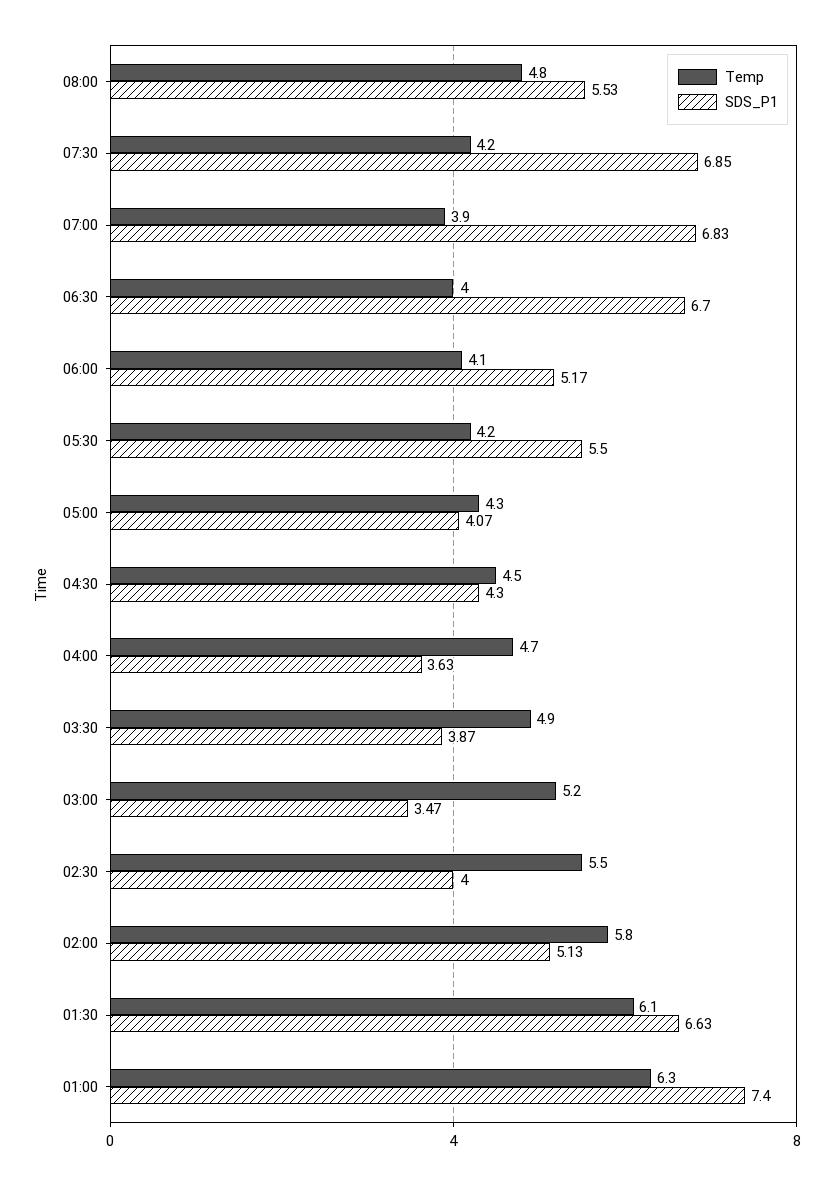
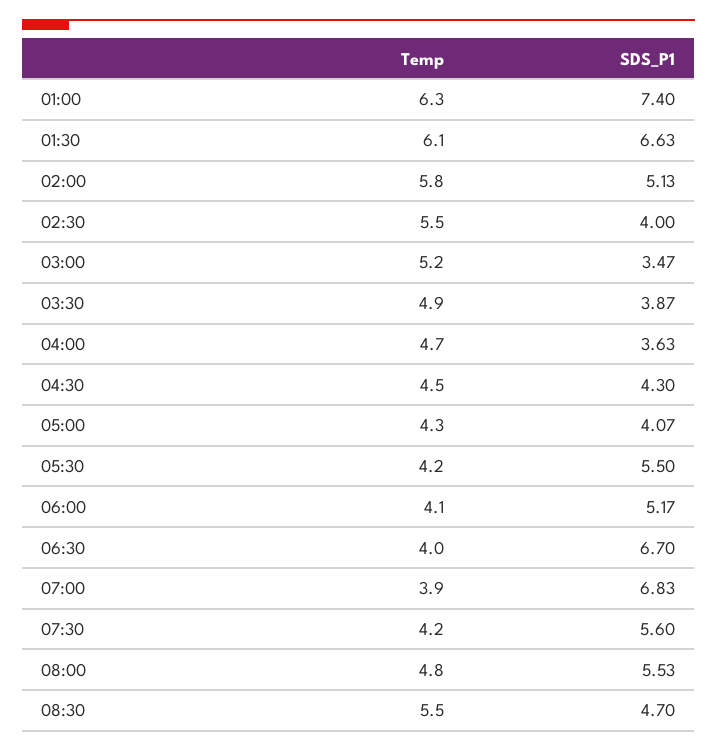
SDS_P1, 07:30: 6.85 -> 5.6
Temp, 08:30: none -> 5.5
SDS_P1, 08:30: none -> 4.7

